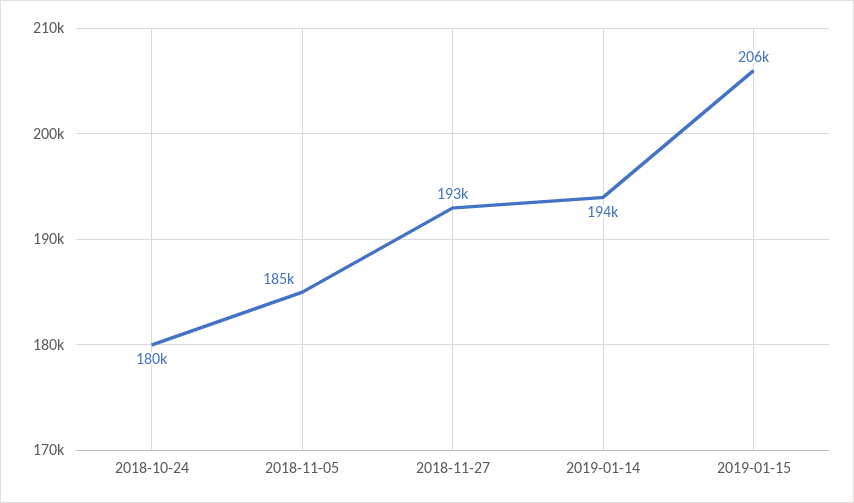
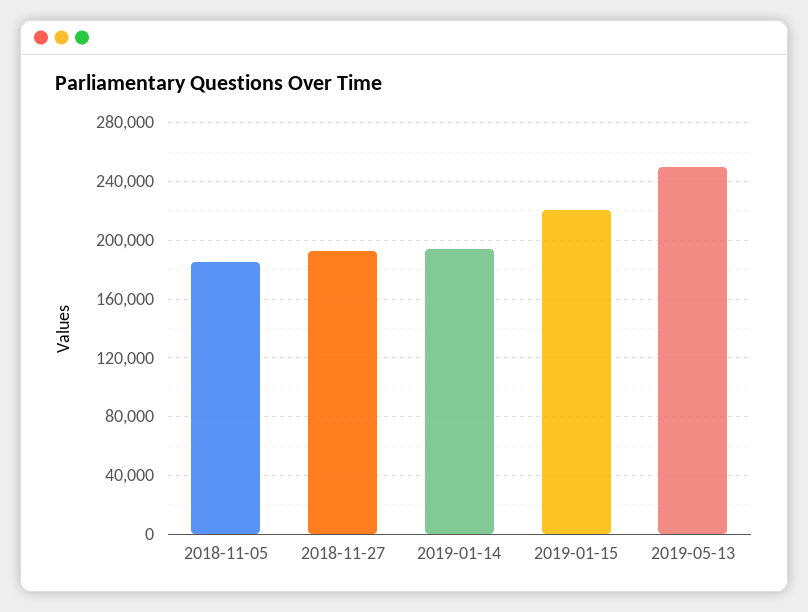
2018-10-24: 180000 -> none
2019-01-15: 206000 -> 220000
2019-05-13: none -> 250000

